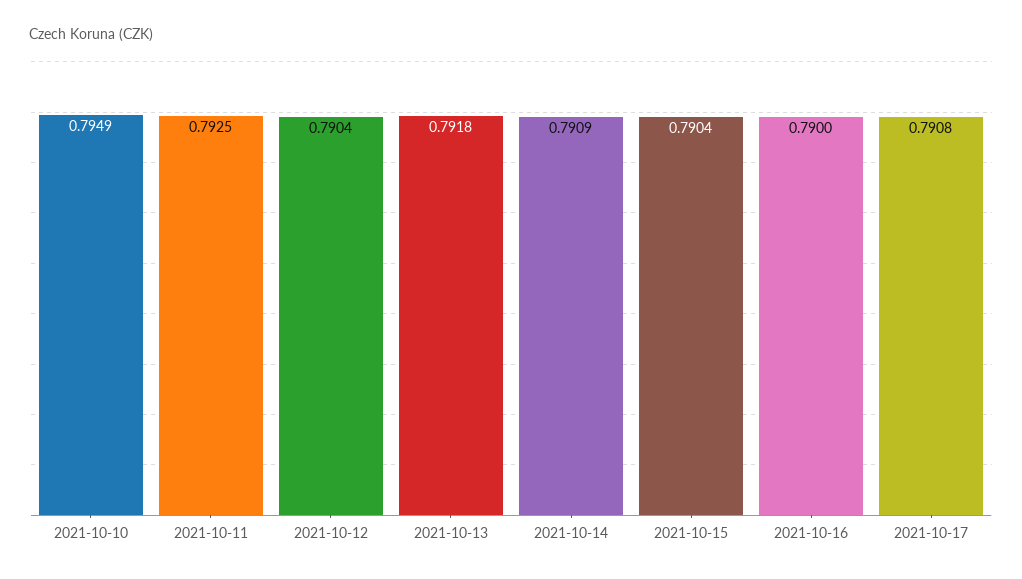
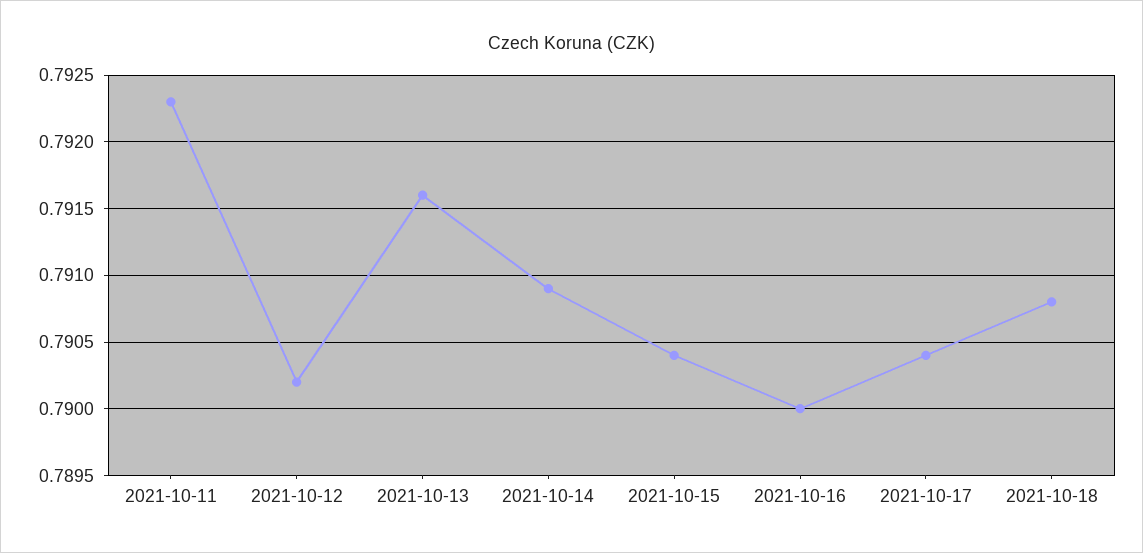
2021-10-10: 0.7949 -> none
2021-10-11: 0.7925 -> 0.7923
2021-10-12: 0.7904 -> 0.7902
2021-10-13: 0.7918 -> 0.7916
2021-10-17: 0.7908 -> 0.7904
2021-10-18: none -> 0.7908

